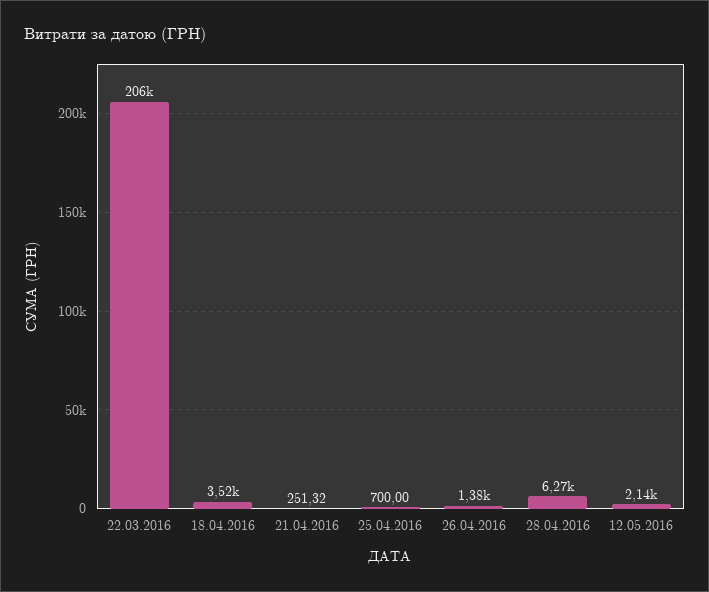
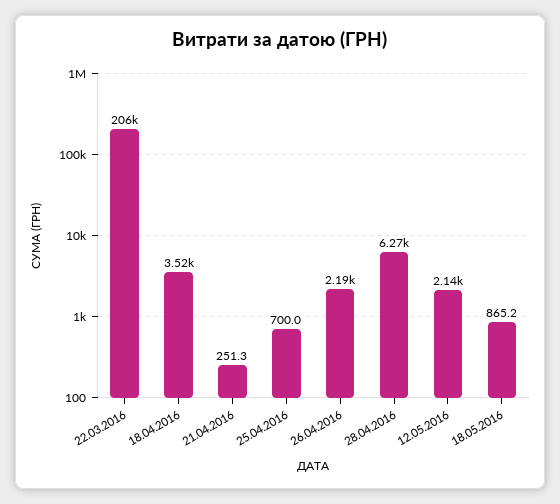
26.04.2016: 1380 -> 2190
18.05.2016: none -> 865.2

